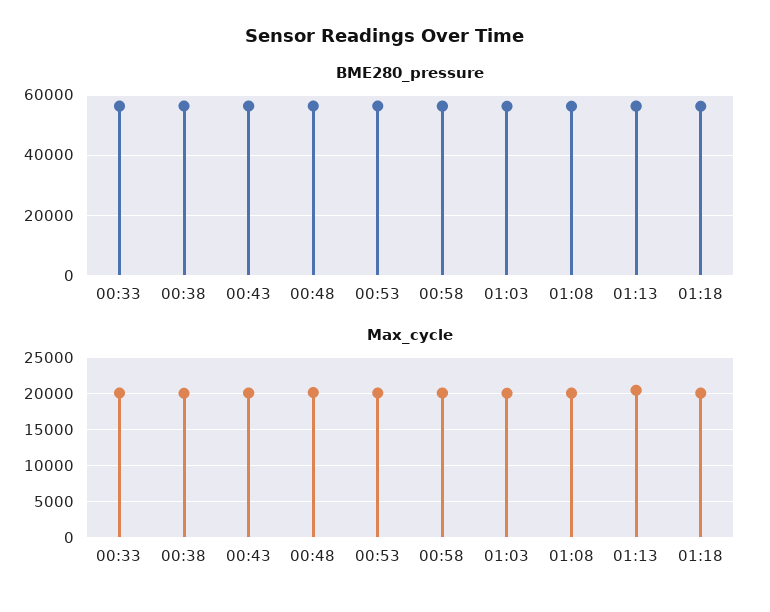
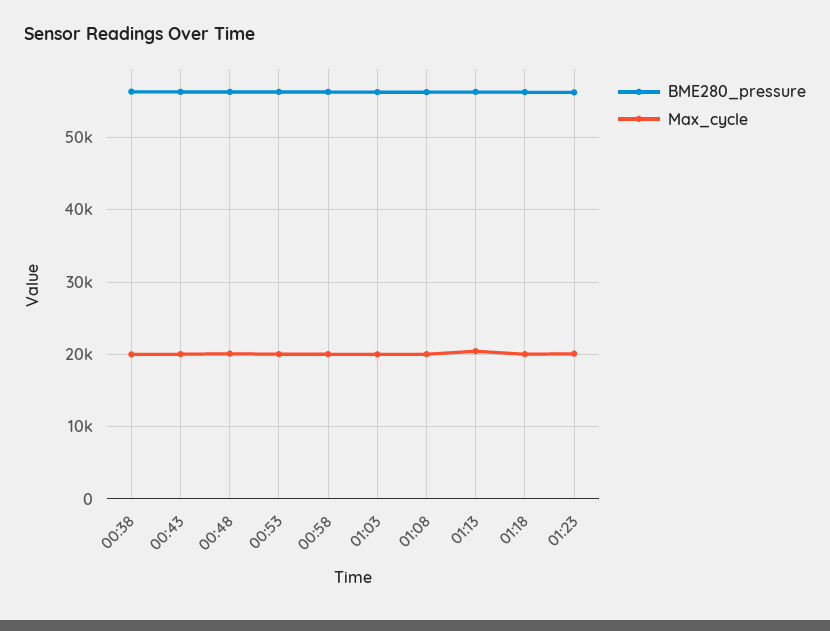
BME280_pressure, 00:33: 56000 -> none
Max_cycle, 00:33: 20000 -> none
BME280_pressure, 01:23: none -> 56000
Max_cycle, 01:23: none -> 20000

